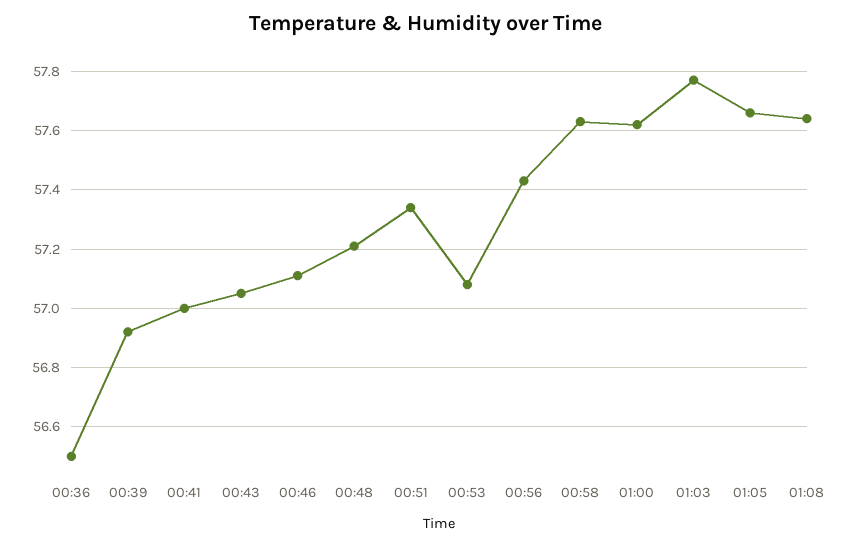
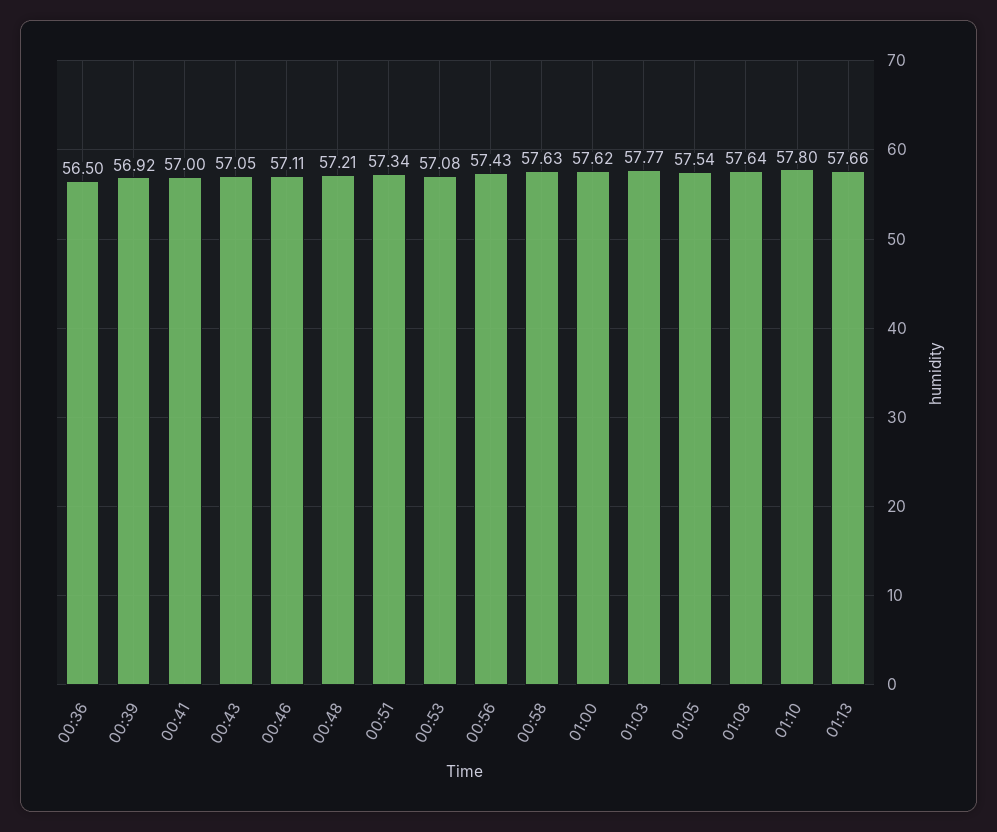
01:05: 57.65 -> 57.54
01:10: none -> 57.8
01:13: none -> 57.66

